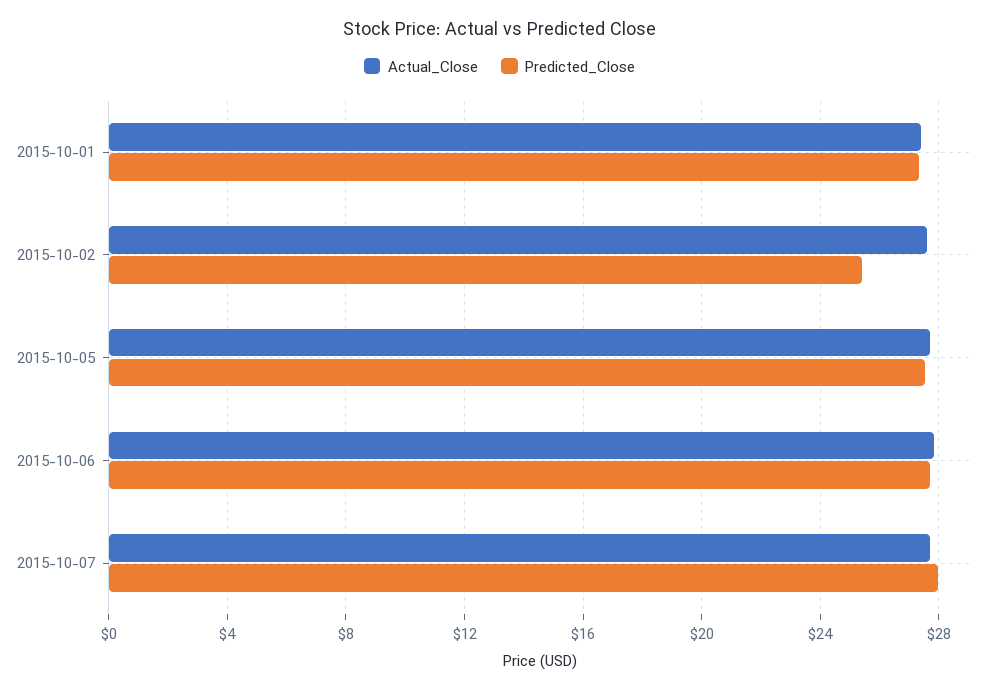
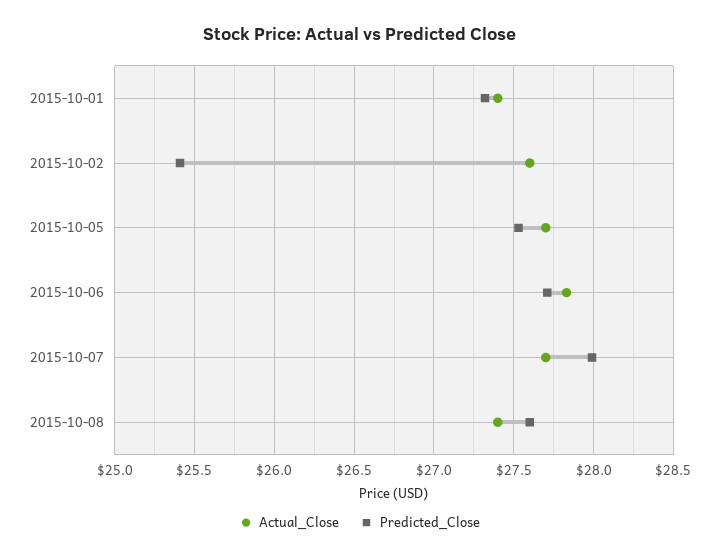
Actual_Close, 2015-10-08: none -> 27.4
Predicted_Close, 2015-10-08: none -> 27.6

